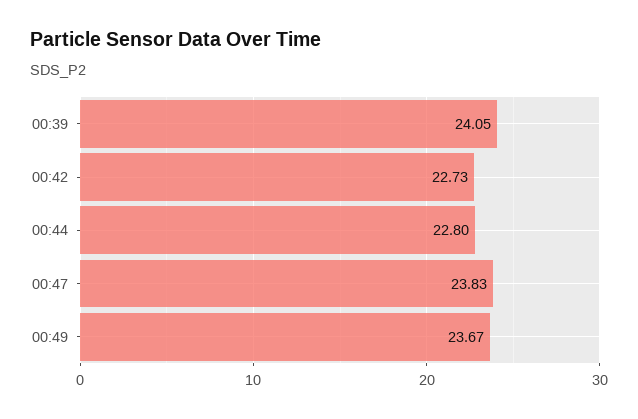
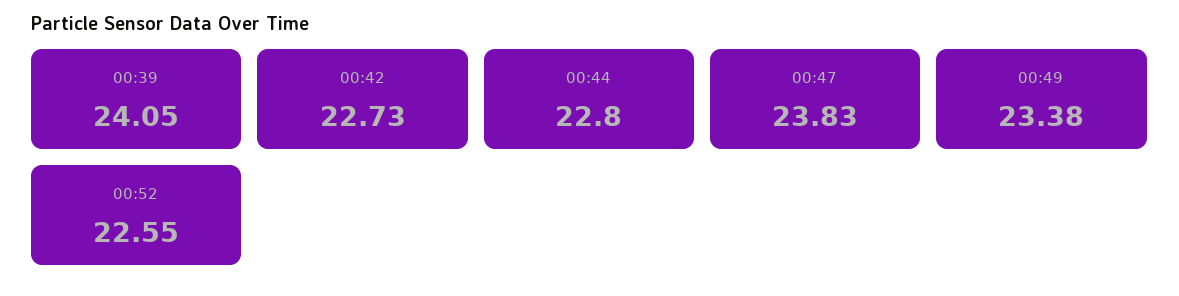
00:49: 23.67 -> 23.38
00:52: none -> 22.55

